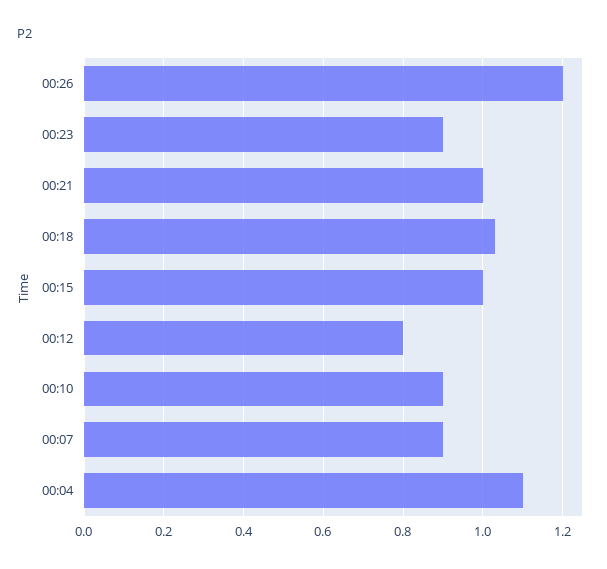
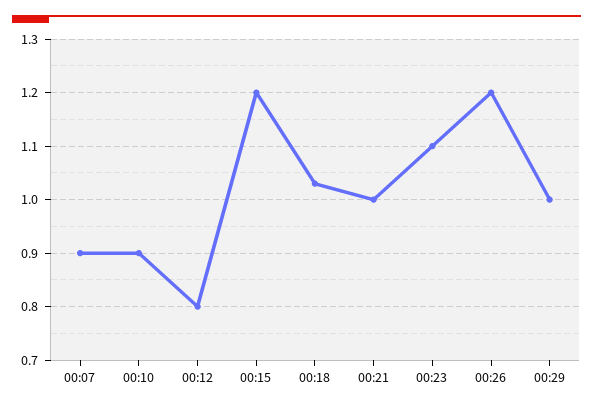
00:23: 0.9 -> 1.1
00:15: 1 -> 1.2
00:04: 1.1 -> none
00:29: none -> 1

